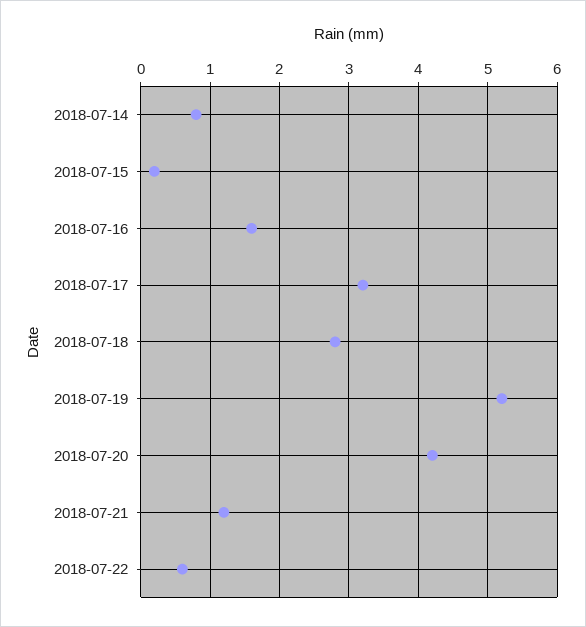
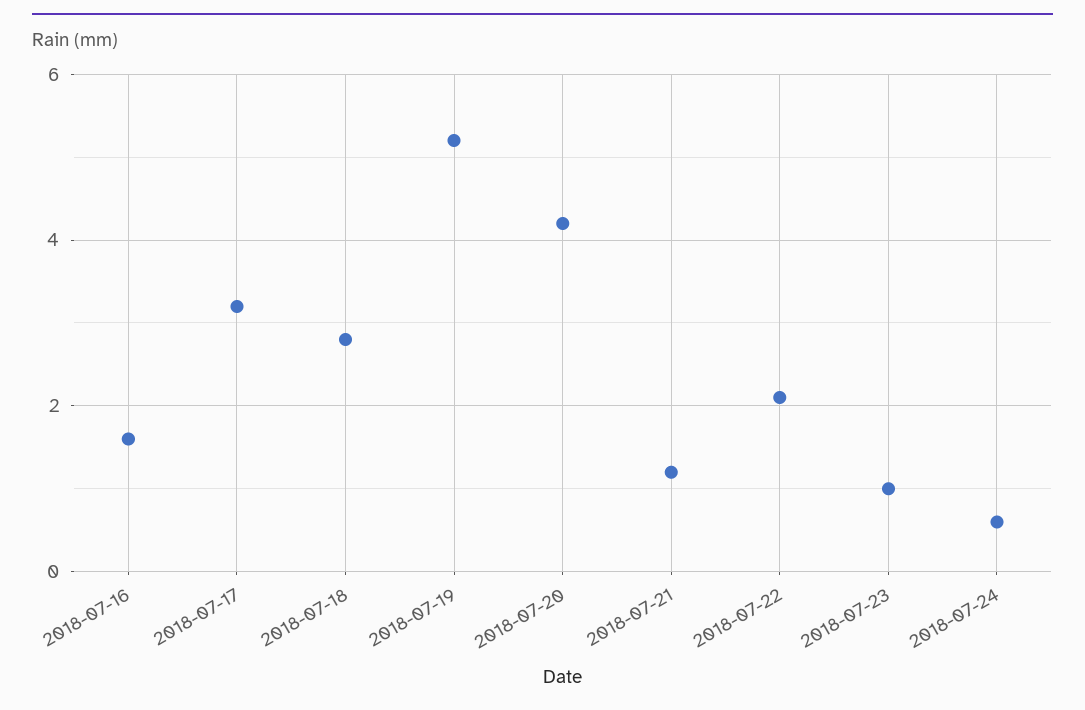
2018-07-14: 0.8 -> none
2018-07-15: 0.2 -> none
2018-07-22: 0.6 -> 2
2018-07-23: none -> 1
2018-07-24: none -> 0.5

